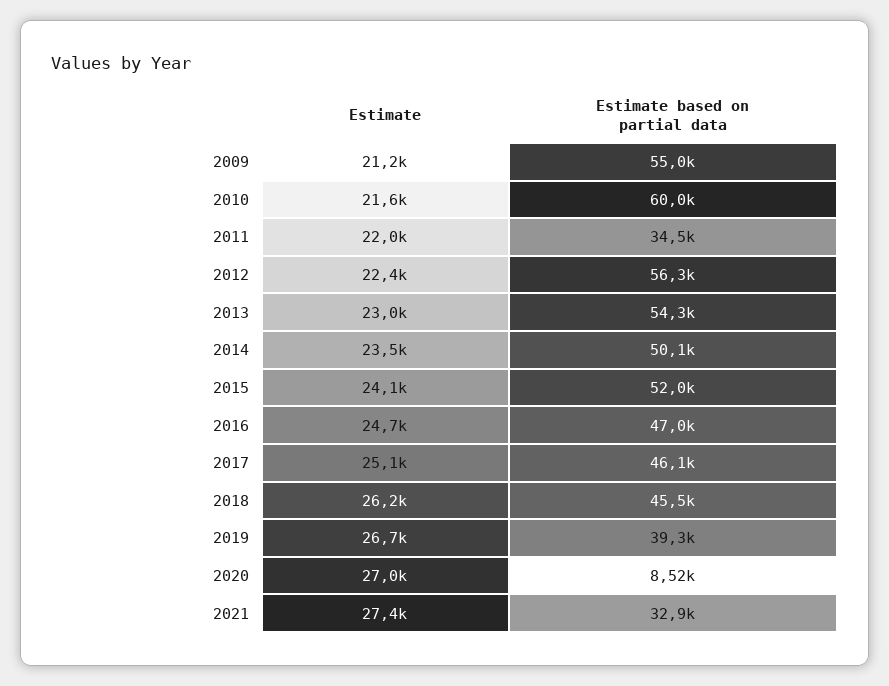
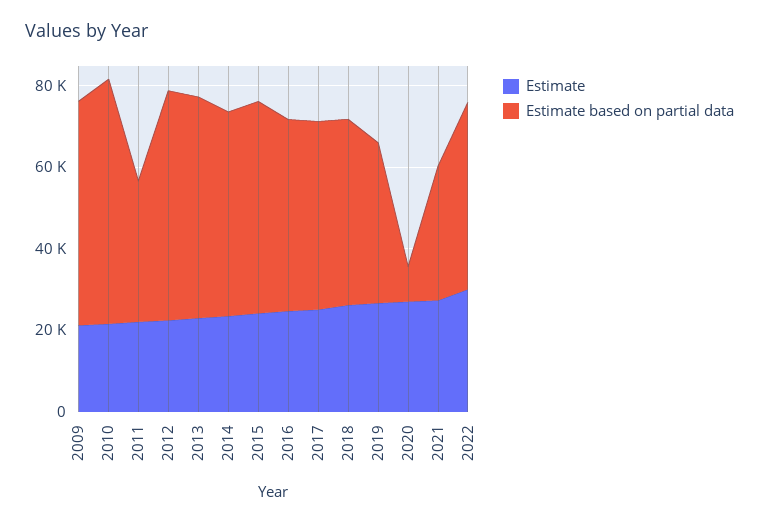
Estimate, 2022: none -> 30000
Estimate based on partial data, 2022: none -> 45000

